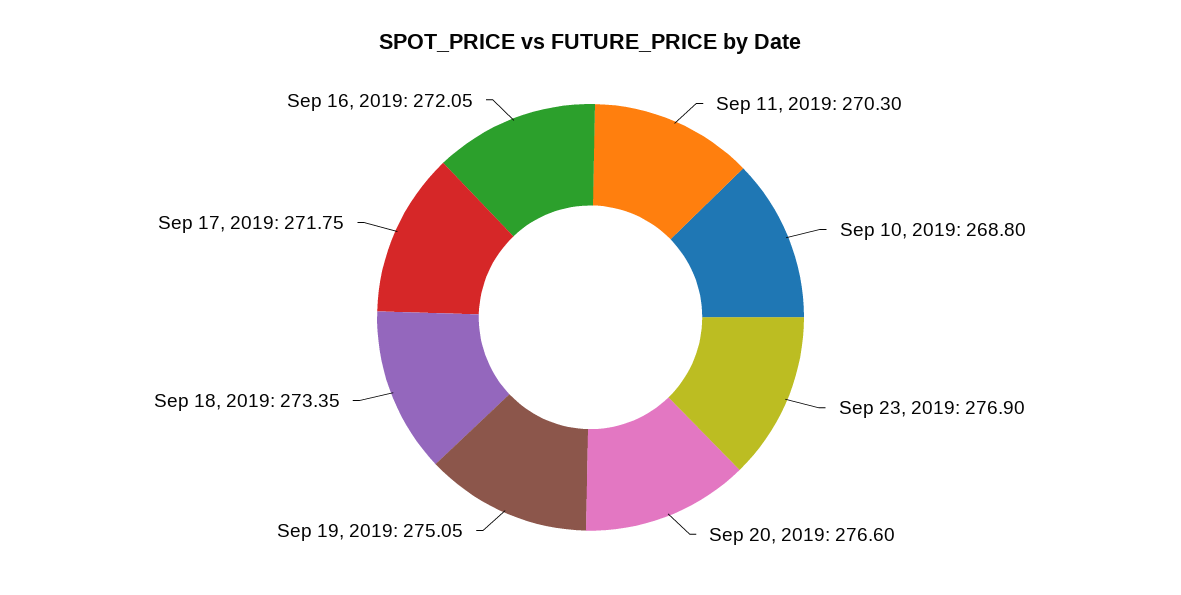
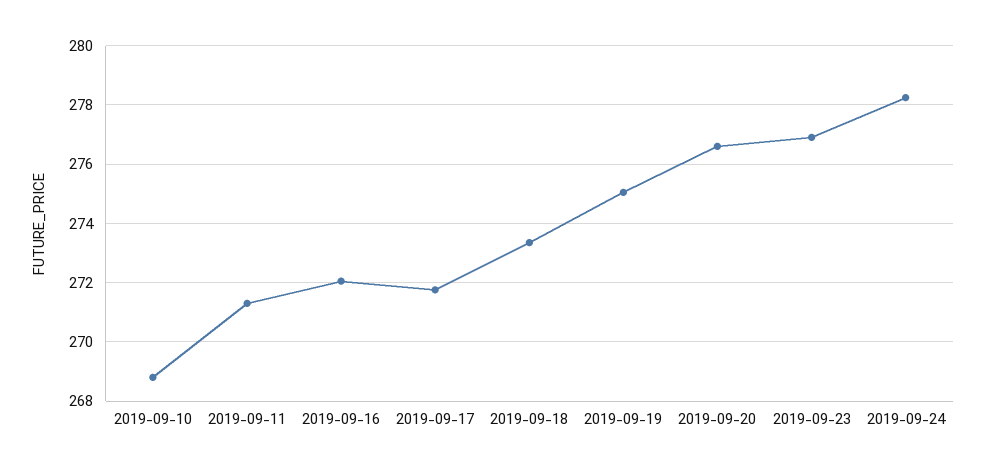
Sep 11, 2019: 270.3 -> 271.25
2019-09-24: none -> 278.25

